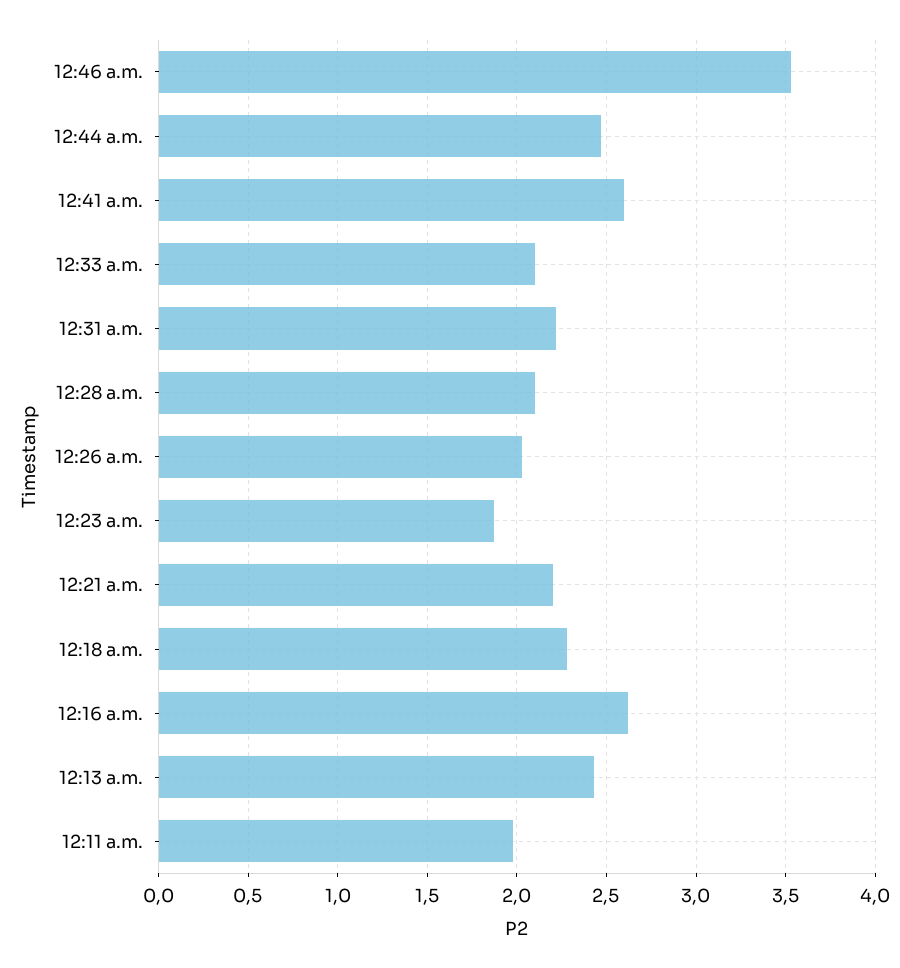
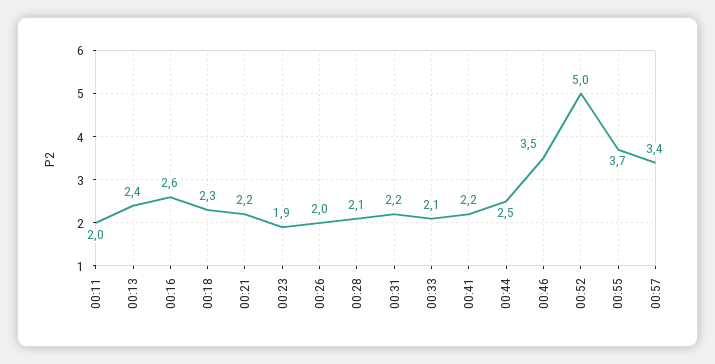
12:41 a.m.: 2.6 -> 2.2
00:52: none -> 5
00:55: none -> 3.7
00:57: none -> 3.4

